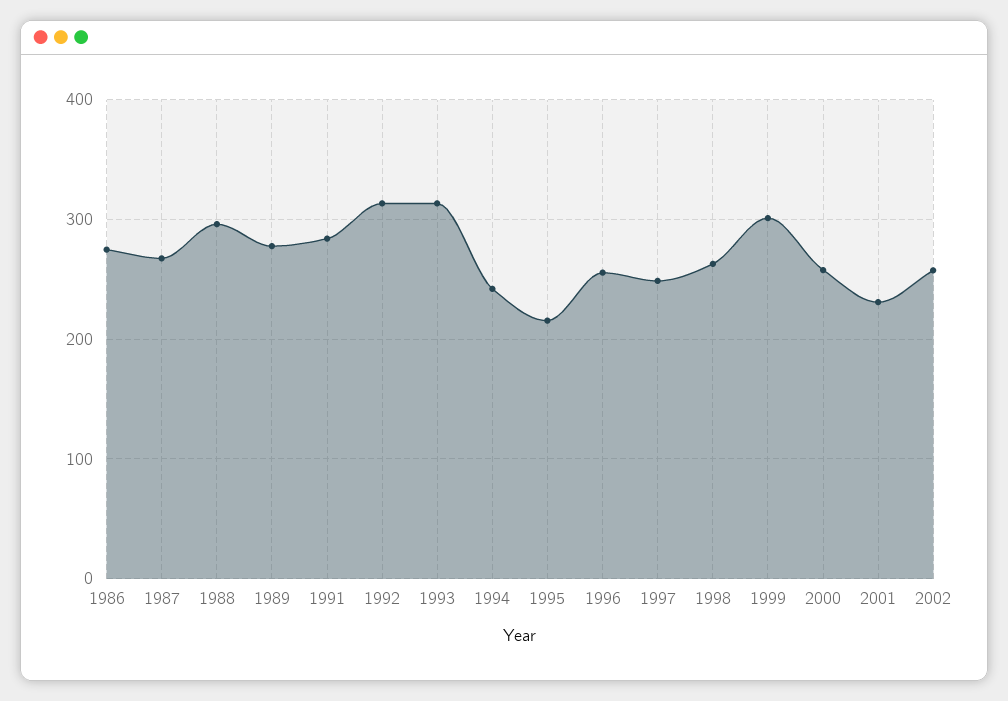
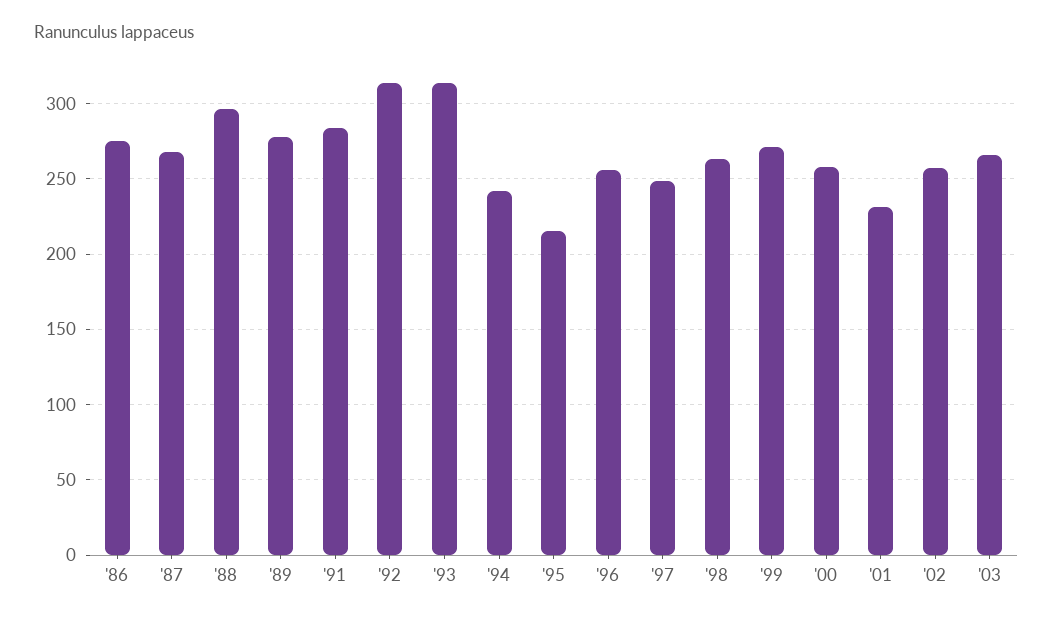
1999: 300 -> 270
'03: none -> 265

